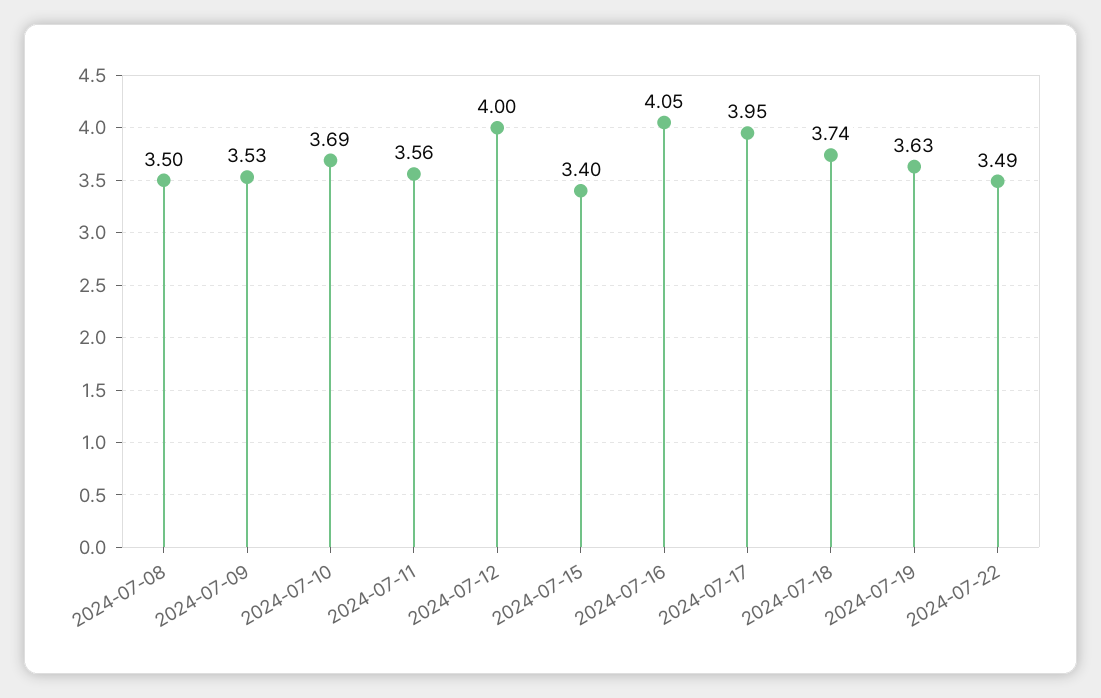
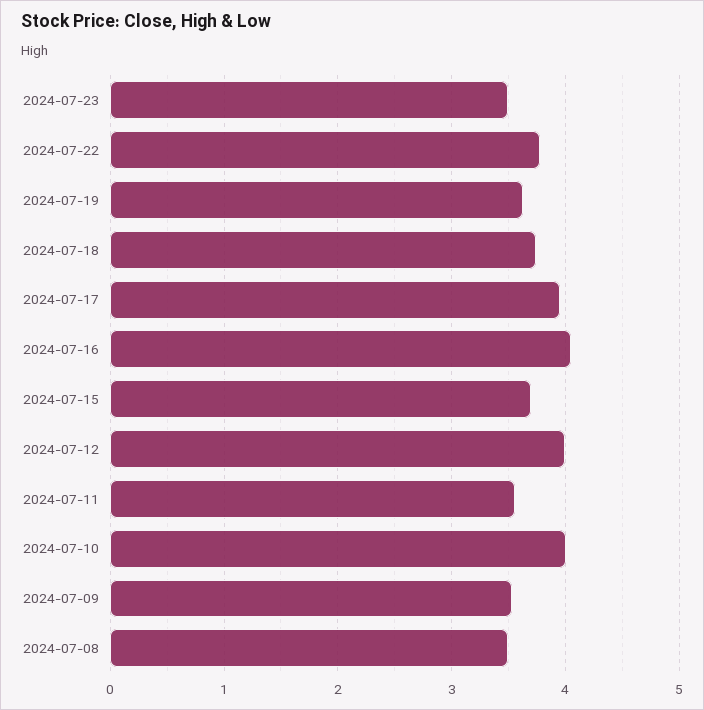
2024-07-10: 3.69 -> 4
2024-07-15: 3.4 -> 3.7
2024-07-22: 3.49 -> 3.8
2024-07-23: none -> 3.5

